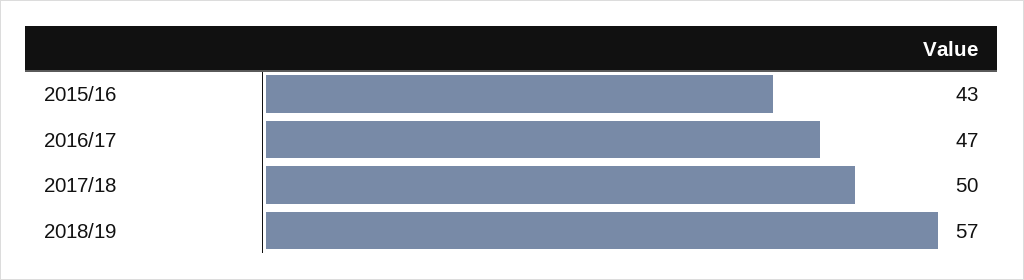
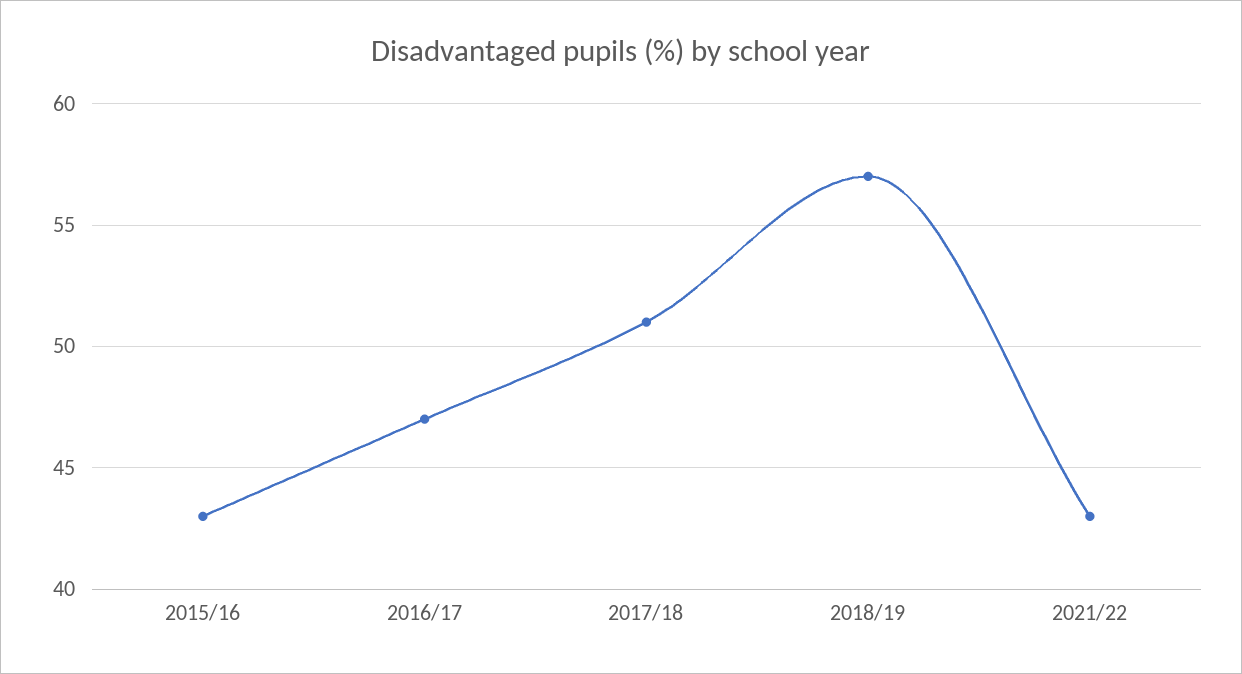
2017/18: 50 -> 51
2021/22: none -> 43

